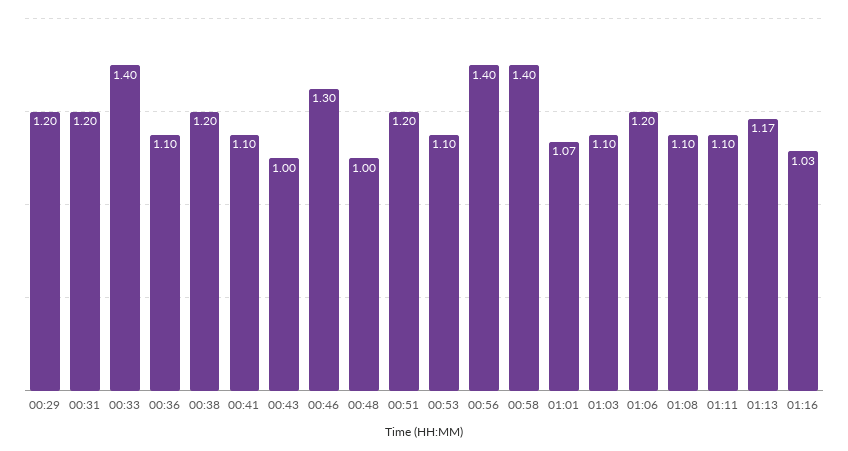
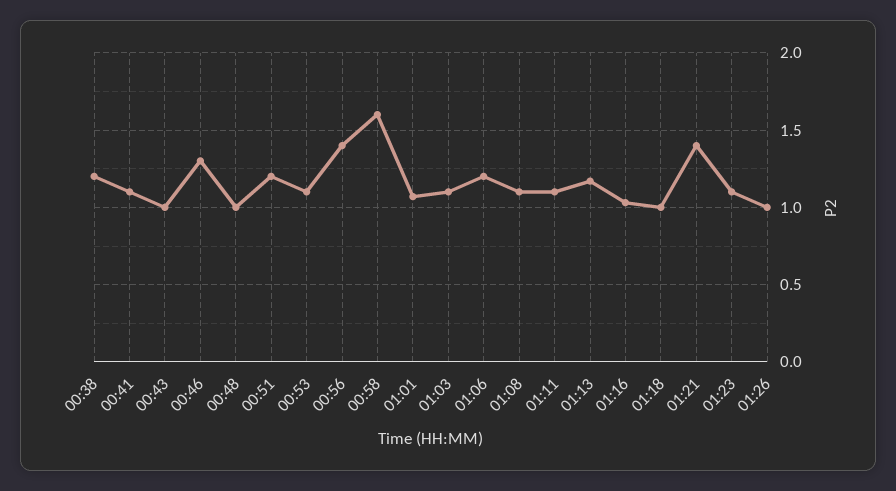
00:29: 1.2 -> none
00:31: 1.2 -> none
00:33: 1.4 -> none
00:36: 1.1 -> none
00:58: 1.4 -> 1.6
01:18: none -> 1
01:21: none -> 1.4
01:23: none -> 1.1
01:26: none -> 1

